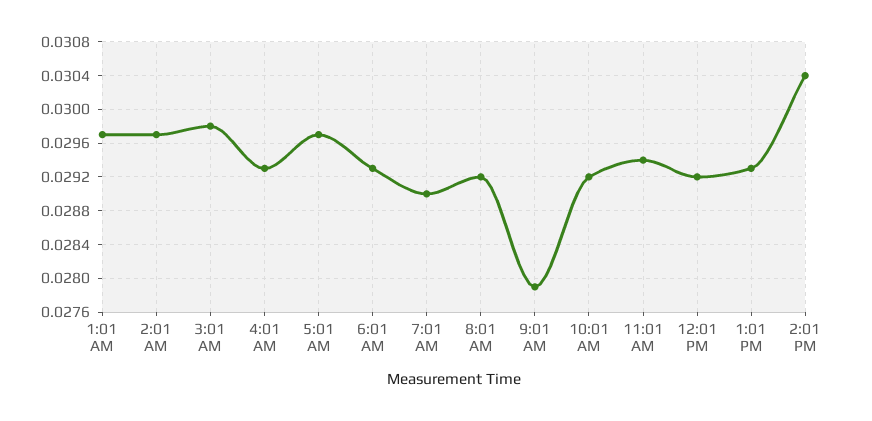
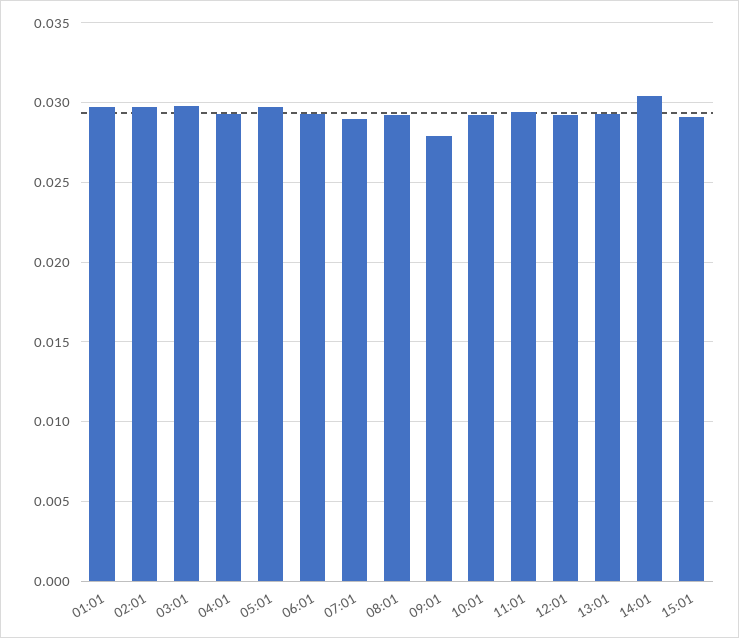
15:01: none -> 0.029

